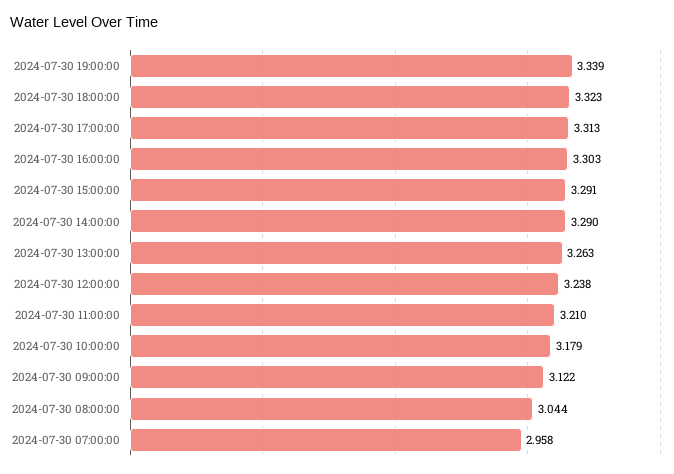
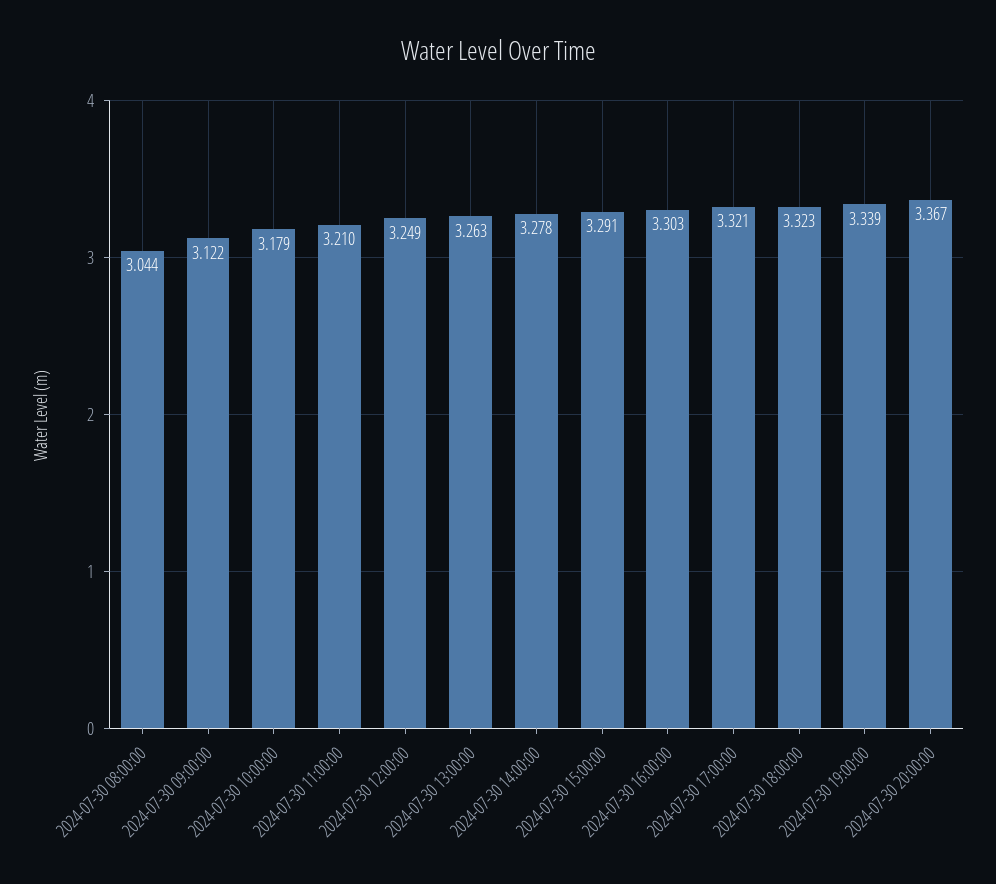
2024-07-30 17:00:00: 3.313 -> 3.321
2024-07-30 14:00:00: 3.29 -> 3.278
2024-07-30 12:00:00: 3.238 -> 3.249
2024-07-30 07:00:00: 2.958 -> none
2024-07-30 20:00:00: none -> 3.367

